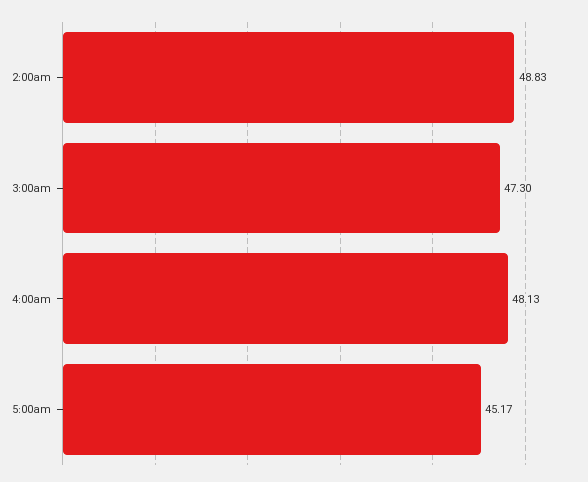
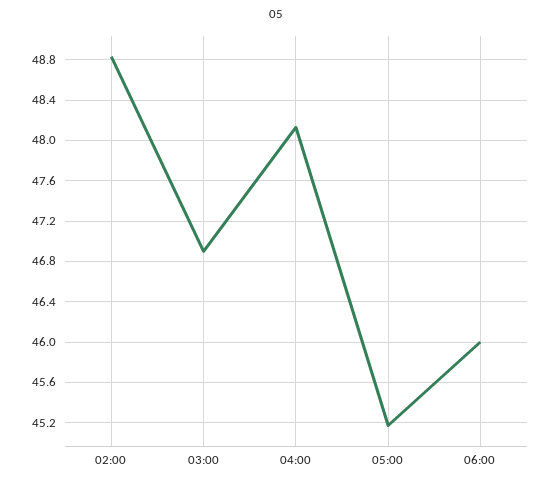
3:00am: 47.3 -> 46.9
06:00: none -> 46

